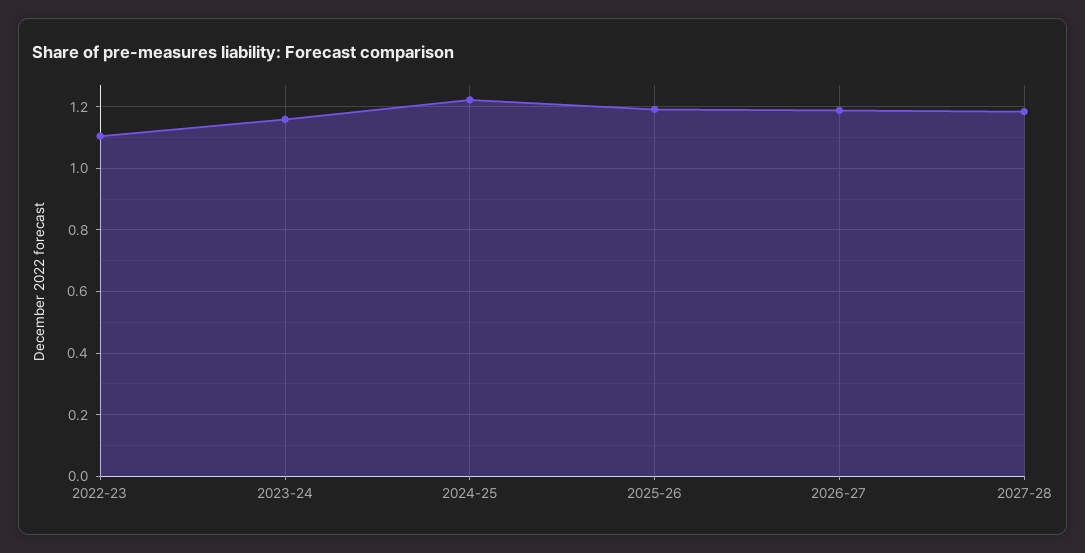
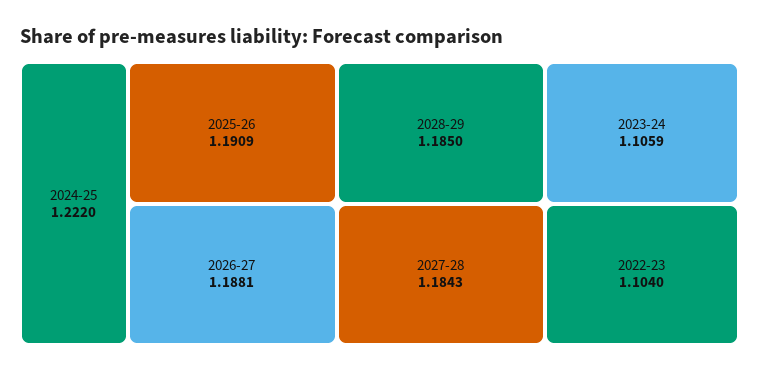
2023-24: 1.16 -> 1.1059
2028-29: none -> 1.185

